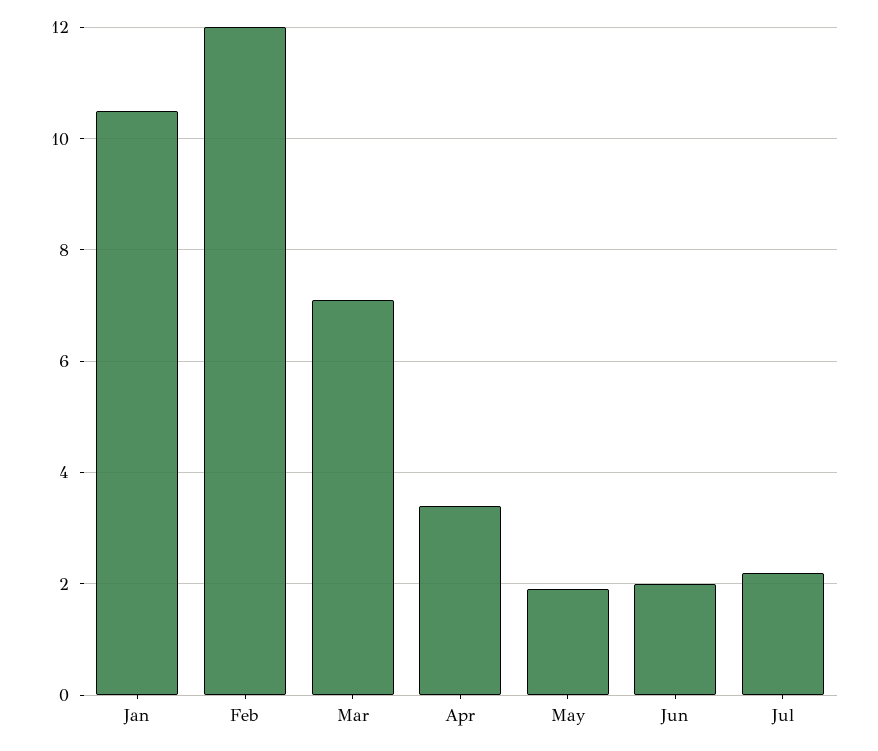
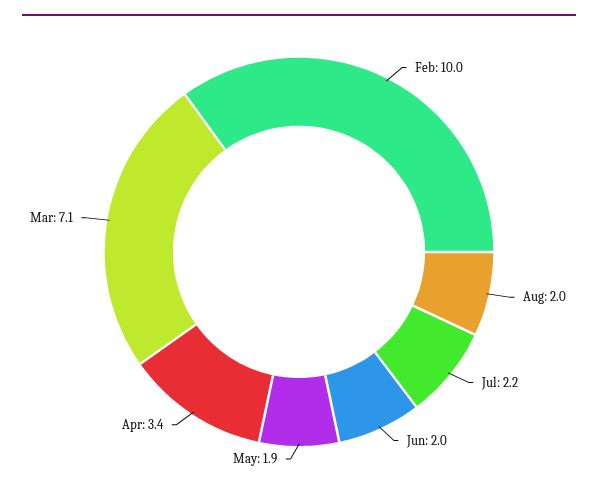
Jan: 10.5 -> none
Feb: 12 -> 10
Aug: none -> 2

